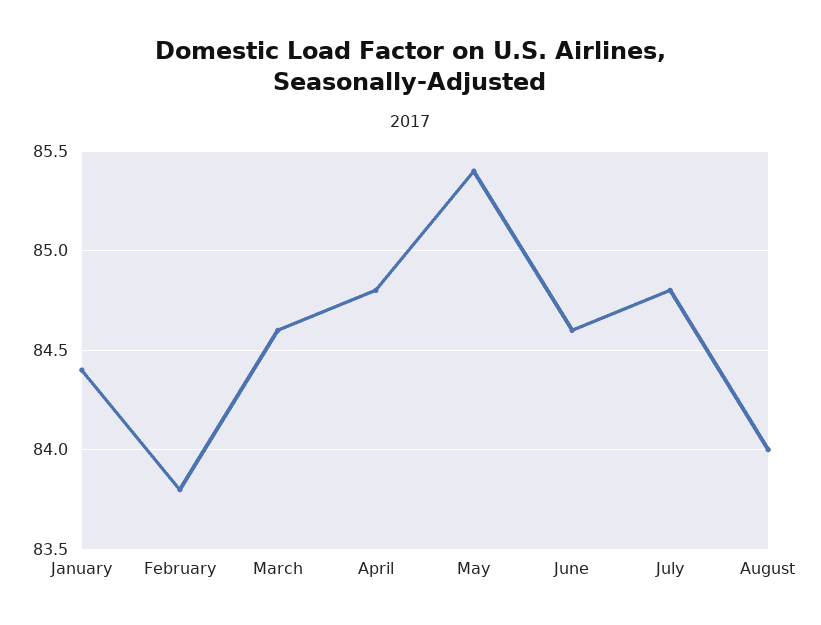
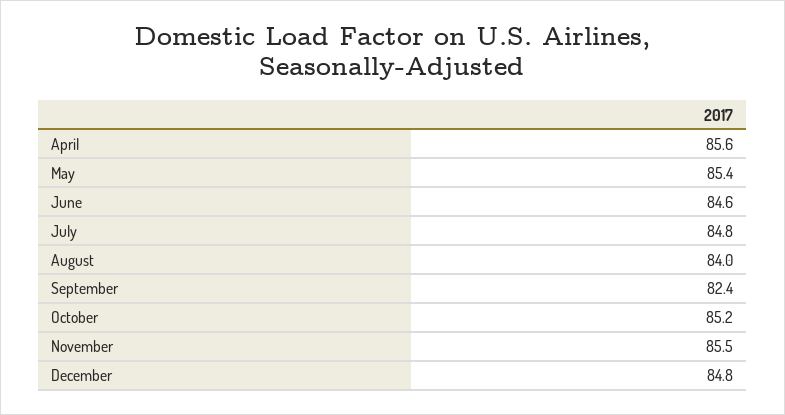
January: 84.4 -> none
February: 83.8 -> none
March: 84.6 -> none
April: 84.8 -> 85.6
September: none -> 82.4
October: none -> 85.2
November: none -> 85.5
December: none -> 84.8

